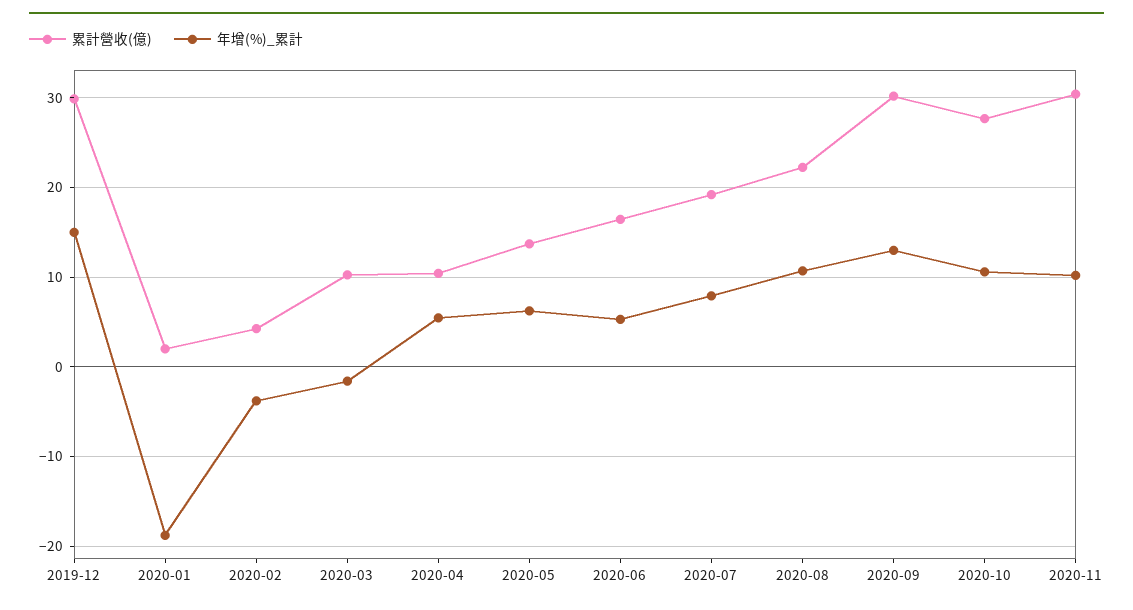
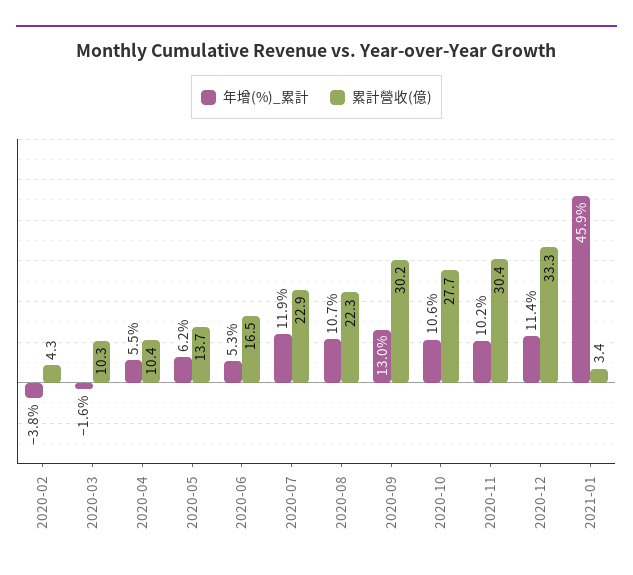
累計營收(億), 2019-12: 30 -> none
年增(%)_累計, 2019-12: 15 -> none
累計營收(億), 2020-01: 2 -> none
年增(%)_累計, 2020-01: -19 -> none
累計營收(億), 2020-07: 19 -> 22.9
年增(%)_累計, 2020-07: 8 -> 11.9
年增(%)_累計, 2020-12: none -> 11.4
累計營收(億), 2020-12: none -> 33.3
年增(%)_累計, 2021-01: none -> 45.9
累計營收(億), 2021-01: none -> 3.4

